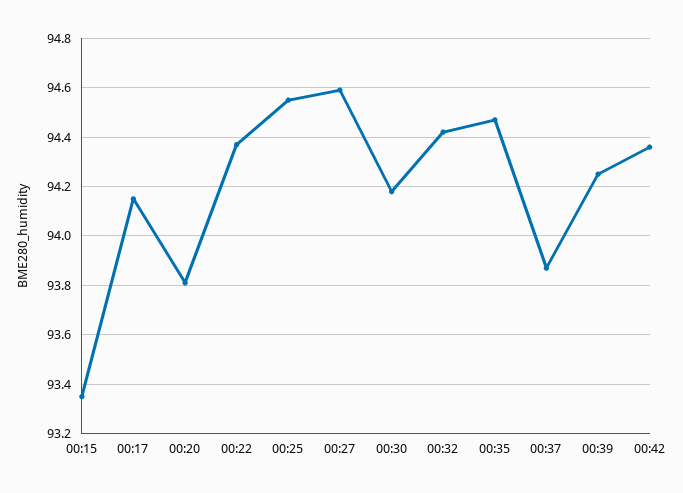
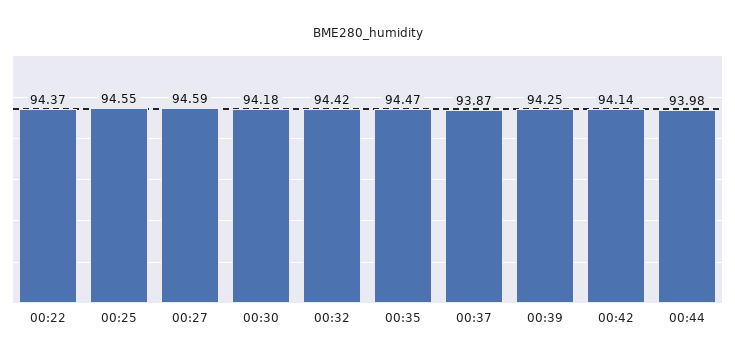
00:15: 93.35 -> none
00:17: 94.15 -> none
00:20: 93.8 -> none
00:42: 94.35 -> 94.14
00:44: none -> 93.98

